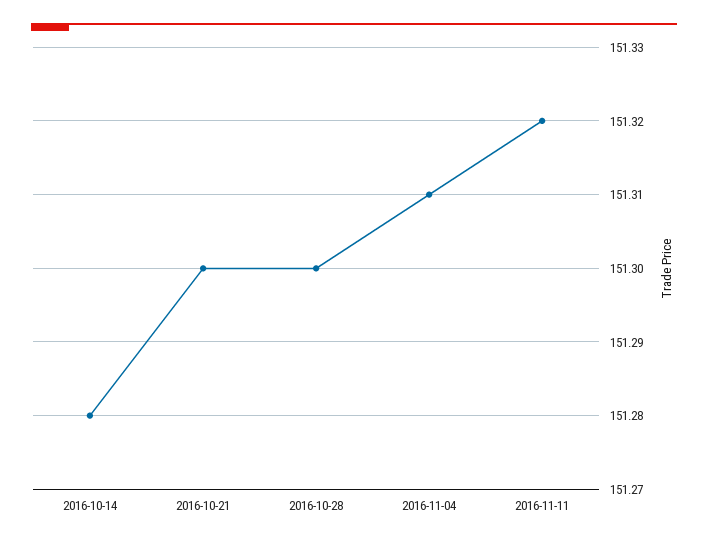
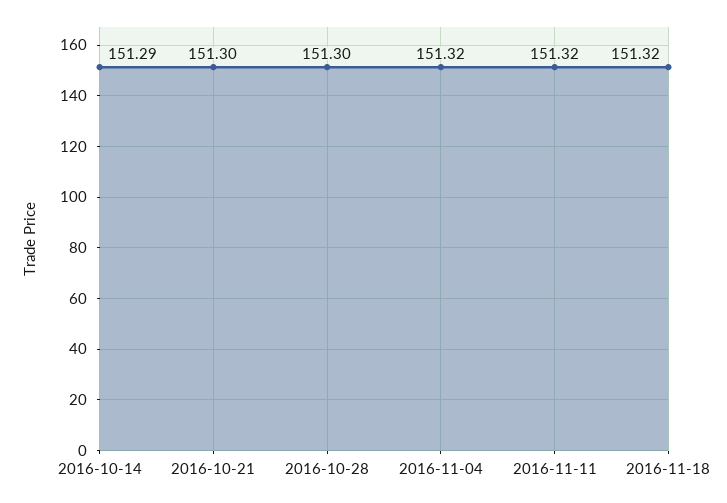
2016-10-14: 151.28 -> 151.29
2016-11-04: 151.31 -> 151.32
2016-11-18: none -> 151.32

